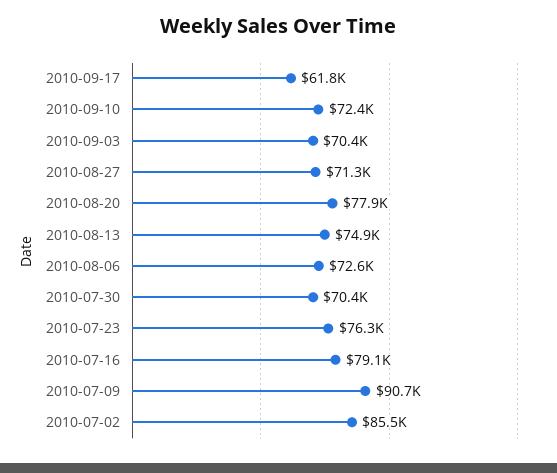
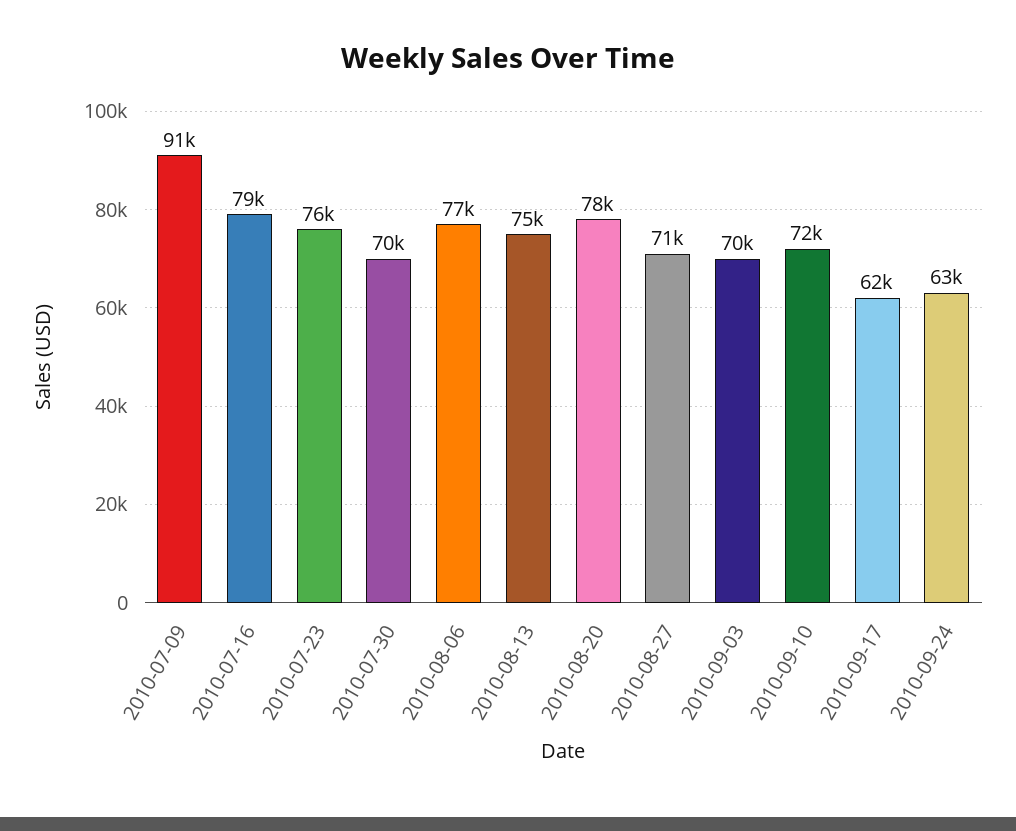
2010-08-06: 72600 -> 77000
2010-07-02: 85500 -> none
2010-09-24: none -> 63000

